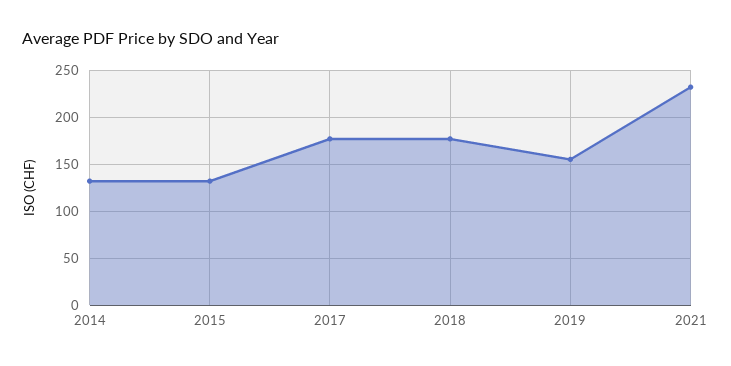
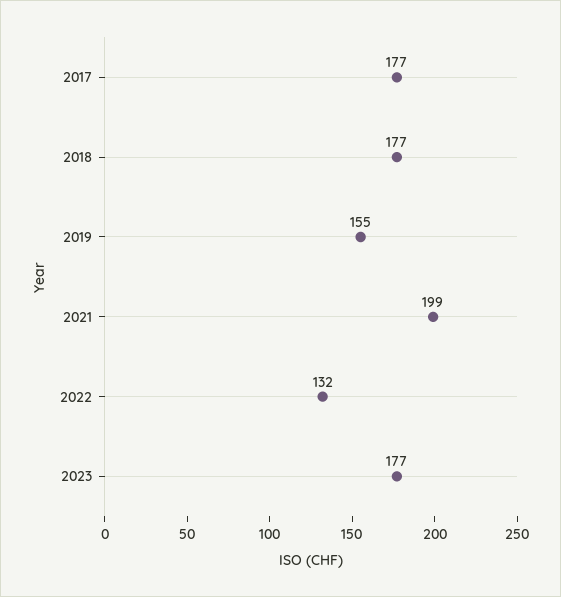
2014: 130 -> none
2015: 130 -> none
2021: 230 -> 199
2022: none -> 132
2023: none -> 177

